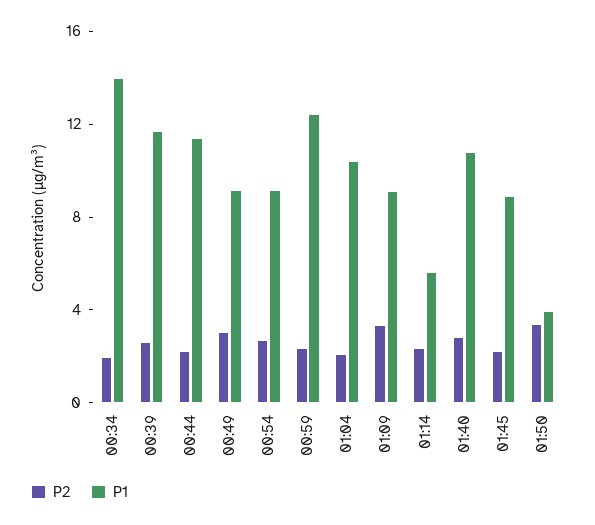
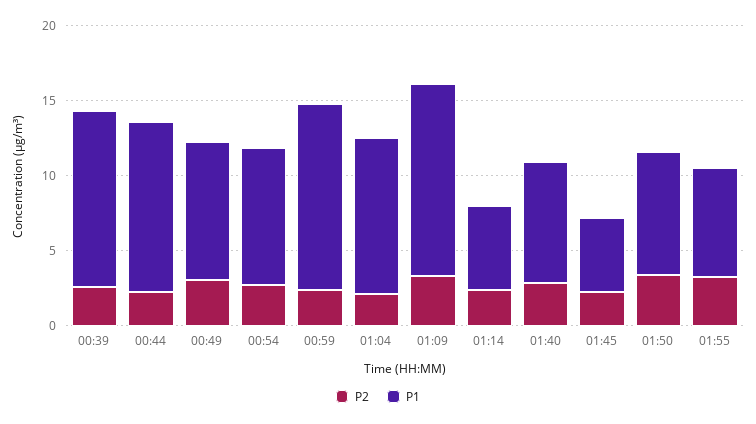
P2, 00:34: 2 -> none
P1, 00:34: 14 -> none
P1, 01:09: 9 -> 13
P1, 01:40: 11 -> 8
P1, 01:45: 9 -> 5
P1, 01:50: 4 -> 8
P2, 01:55: none -> 3
P1, 01:55: none -> 7

